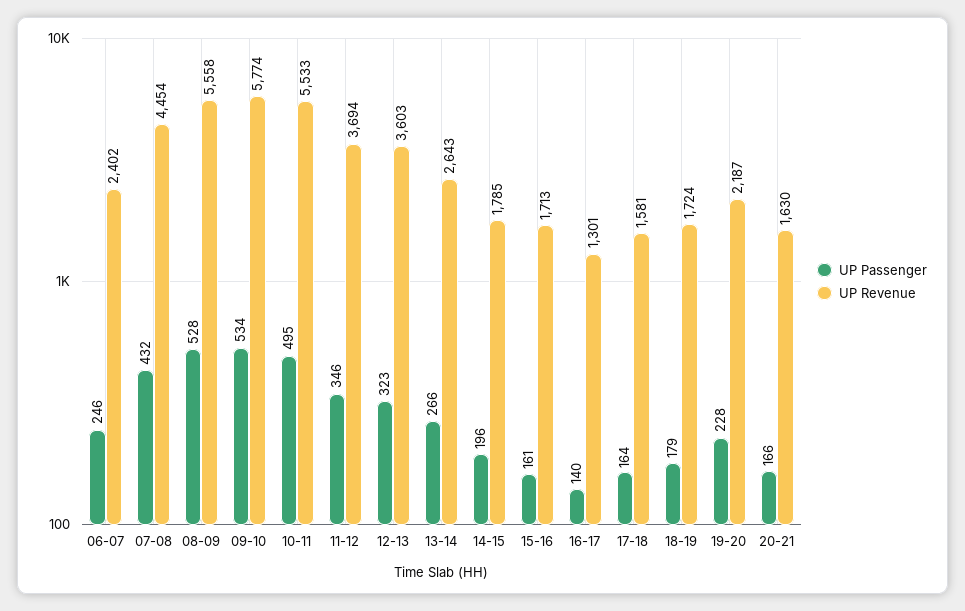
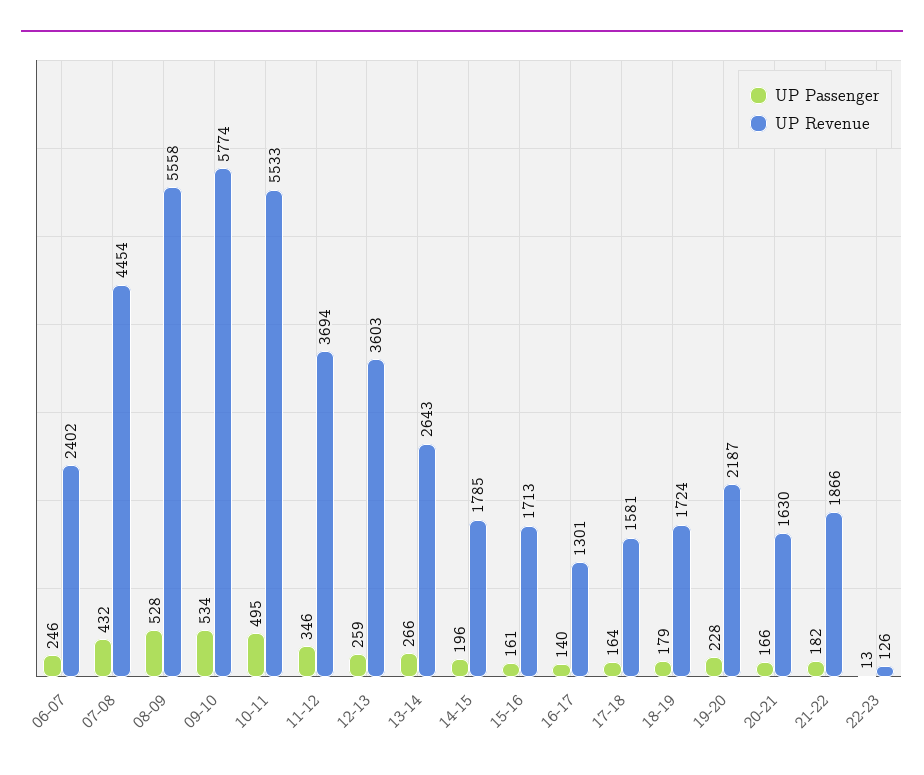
UP Passenger, 12-13: 323 -> 259
UP Passenger, 21-22: none -> 182
UP Revenue, 21-22: none -> 1866
UP Passenger, 22-23: none -> 13
UP Revenue, 22-23: none -> 126

